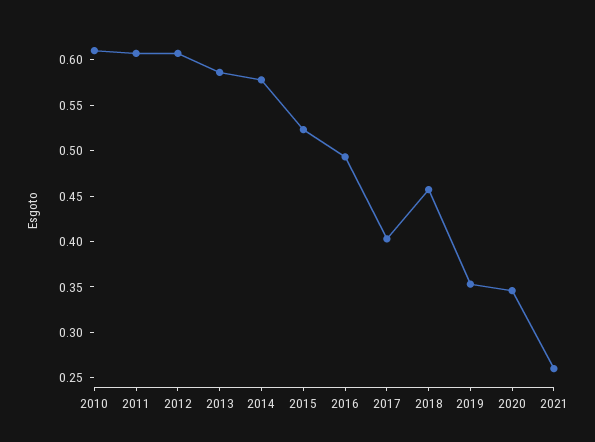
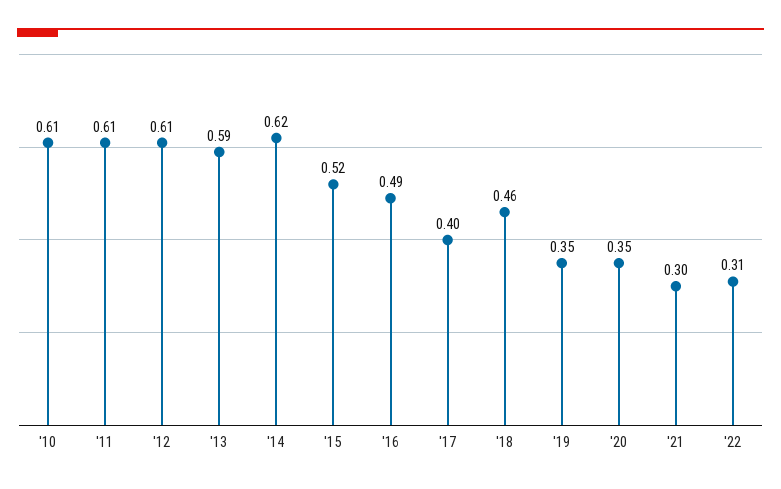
2014: 0.58 -> 0.62
2021: 0.26 -> 0.3
'22: none -> 0.31

